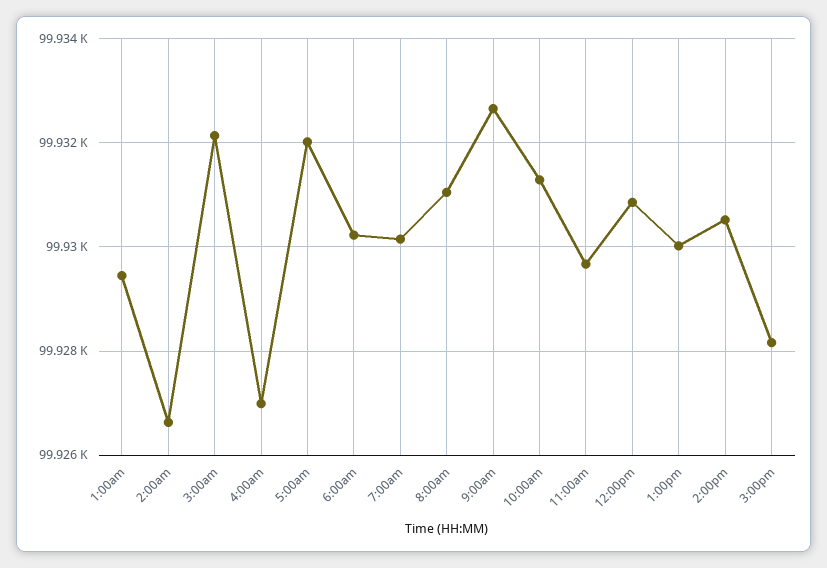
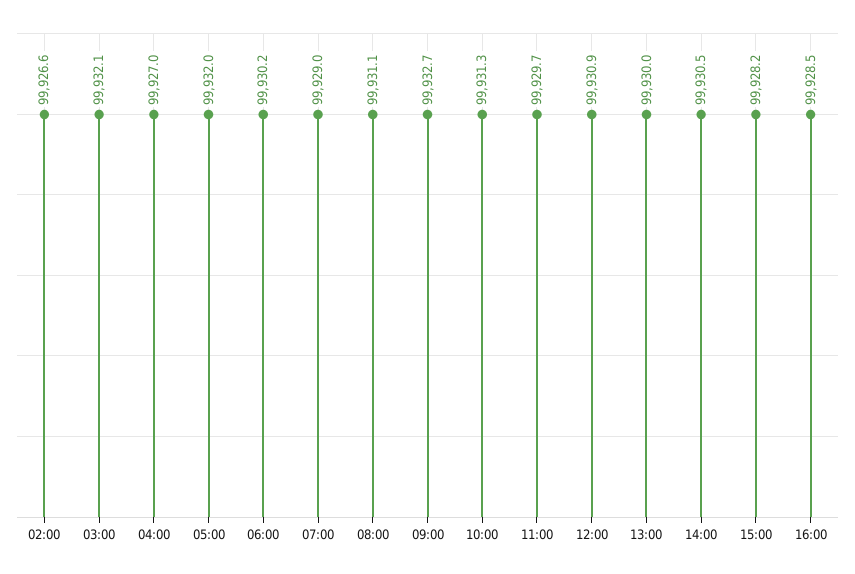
1:00am: 99929.4 -> none
7:00am: 99930.2 -> 99929
16:00: none -> 99928.5

